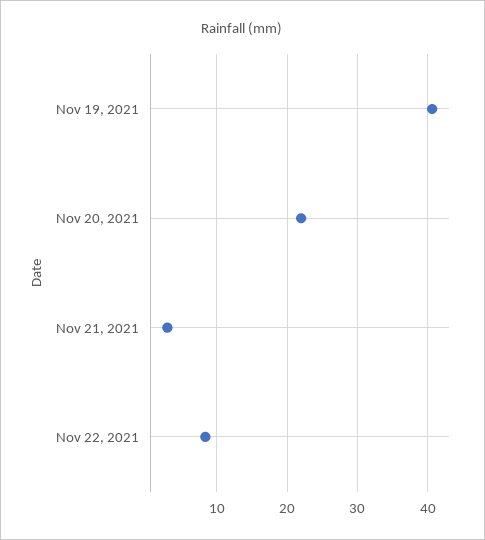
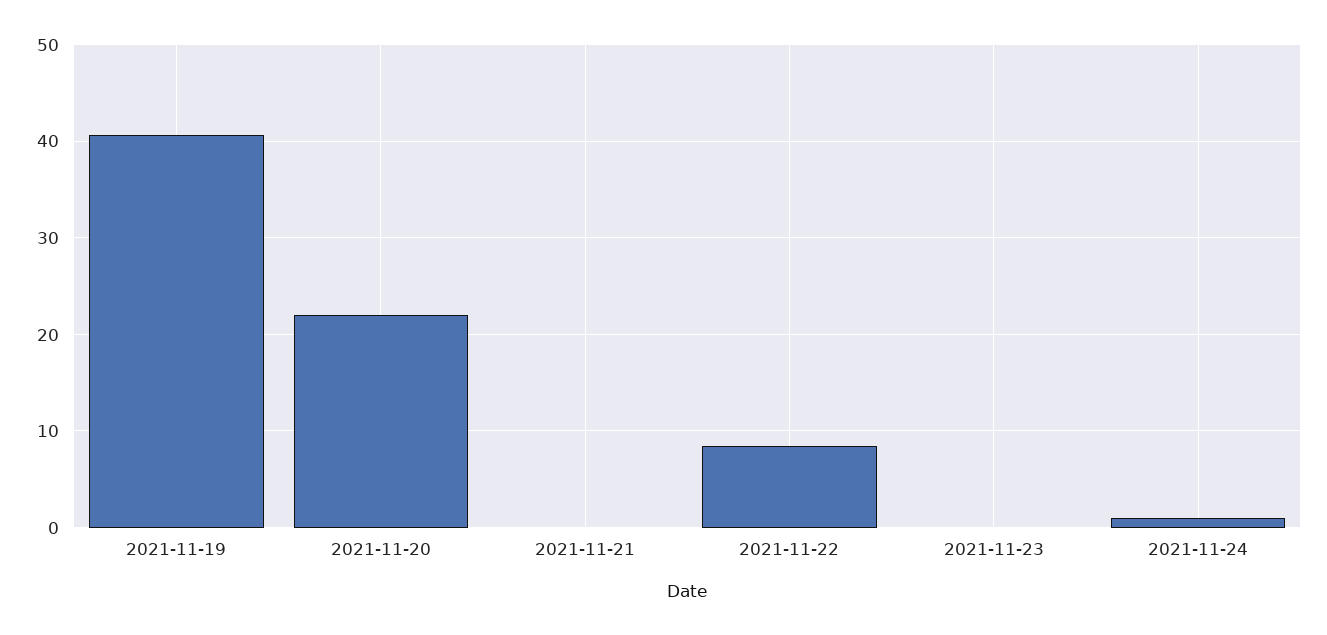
Nov 21, 2021: 3 -> 0
2021-11-23: none -> 0
2021-11-24: none -> 1

